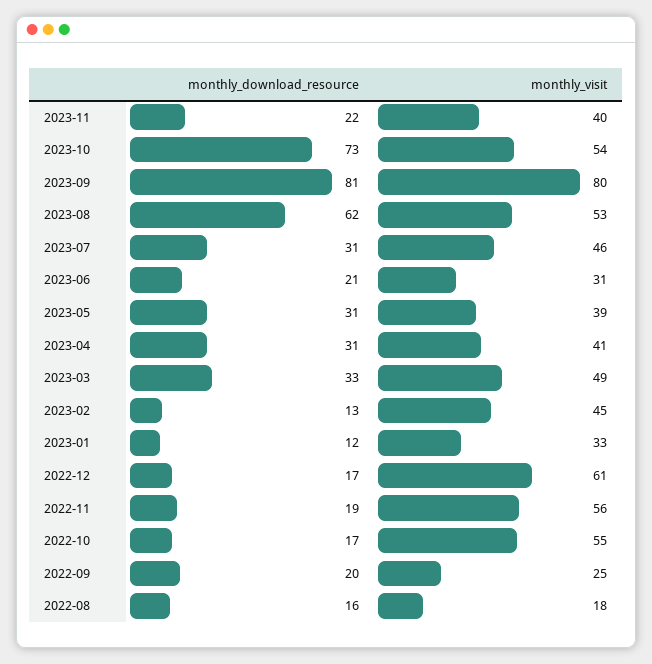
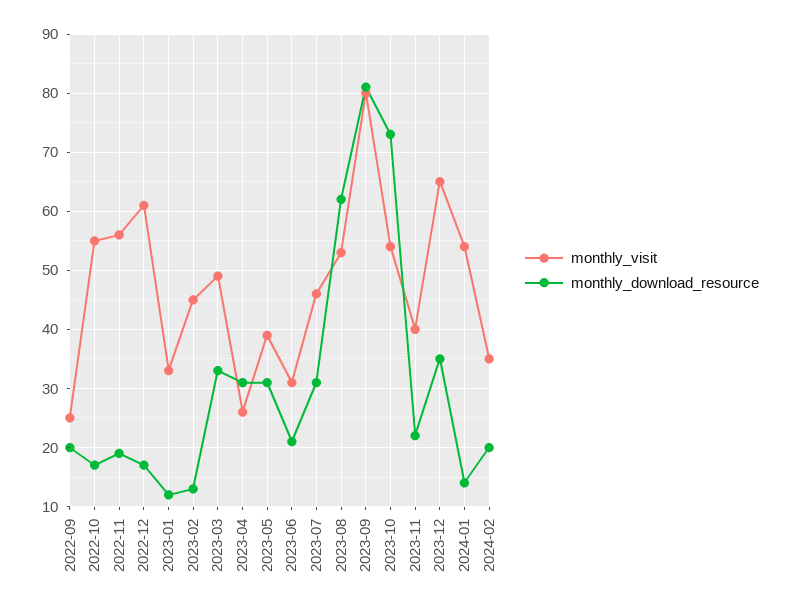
monthly_visit, 2023-04: 41 -> 25
monthly_download_resource, 2022-08: 16 -> none
monthly_visit, 2022-08: 18 -> none
monthly_visit, 2023-12: none -> 65
monthly_download_resource, 2023-12: none -> 35
monthly_visit, 2024-01: none -> 55
monthly_download_resource, 2024-01: none -> 15
monthly_visit, 2024-02: none -> 35
monthly_download_resource, 2024-02: none -> 20

